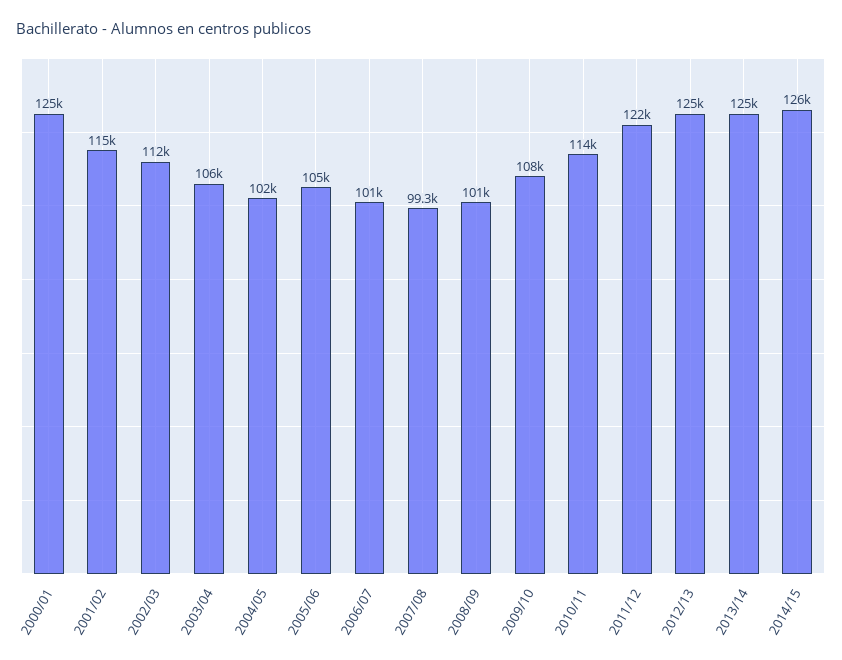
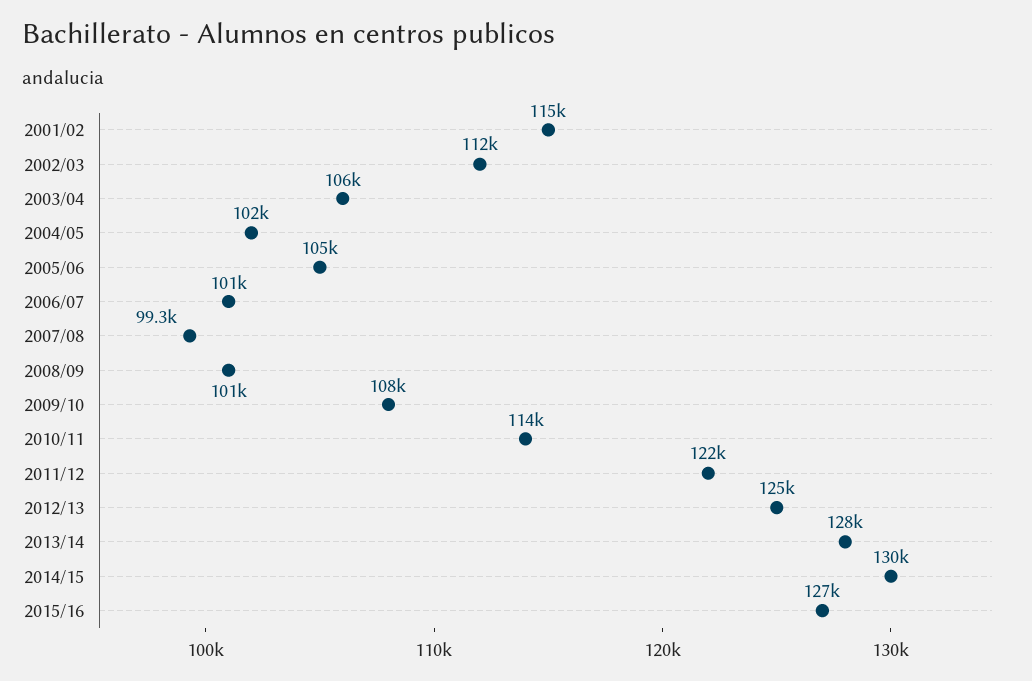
2000/01: 125000 -> none
2013/14: 125000 -> 128000
2014/15: 126000 -> 130000
2015/16: none -> 127000

